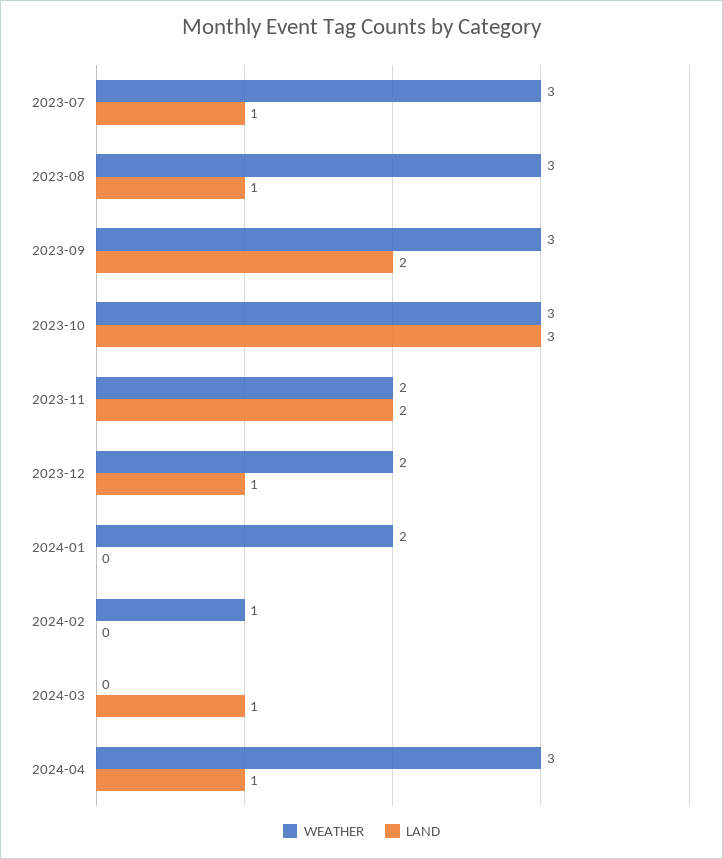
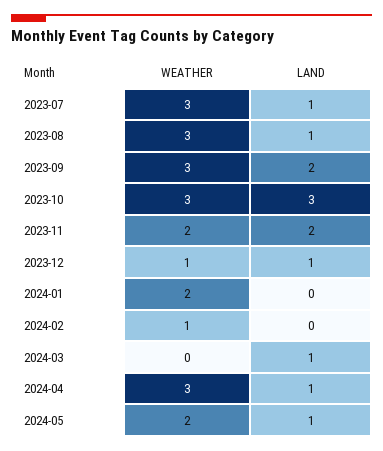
WEATHER, 2023-12: 2 -> 1
WEATHER, 2024-05: none -> 2
LAND, 2024-05: none -> 1

